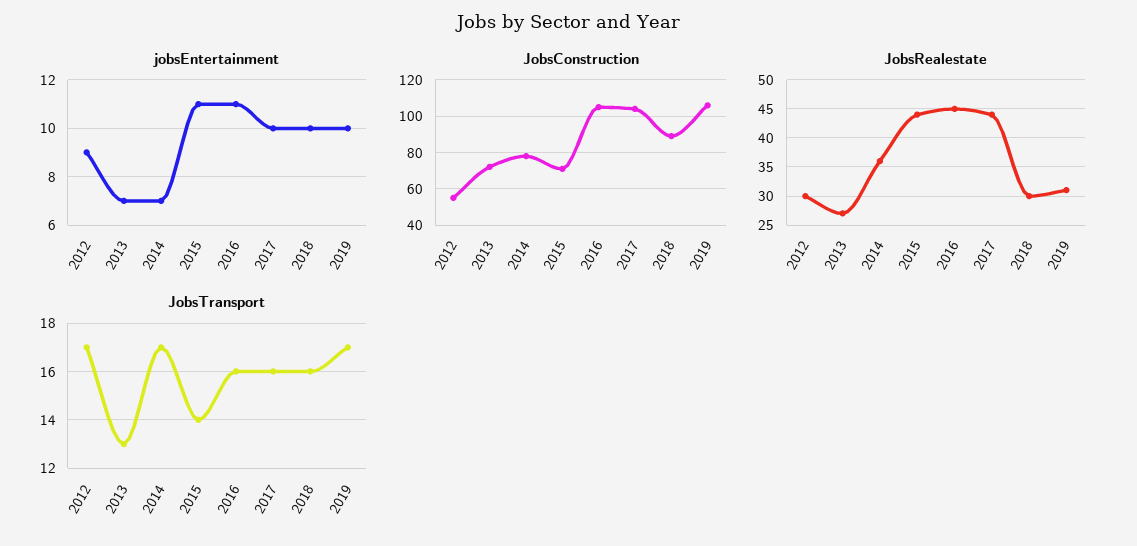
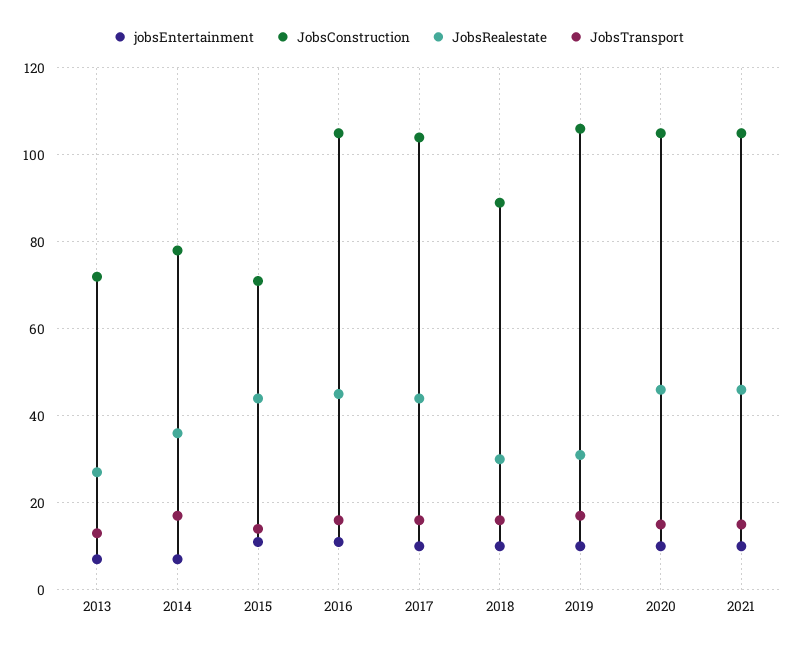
jobsEntertainment, 2012: 9 -> none
JobsConstruction, 2012: 55 -> none
JobsRealestate, 2012: 30 -> none
JobsTransport, 2012: 17 -> none
jobsEntertainment, 2020: none -> 10
JobsConstruction, 2020: none -> 105
JobsRealestate, 2020: none -> 45
JobsTransport, 2020: none -> 15
jobsEntertainment, 2021: none -> 10
JobsConstruction, 2021: none -> 105
JobsRealestate, 2021: none -> 45
JobsTransport, 2021: none -> 15

